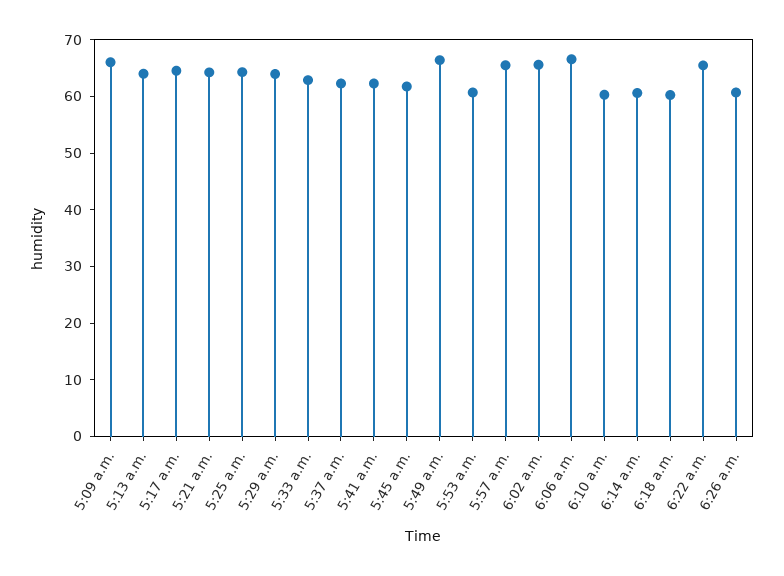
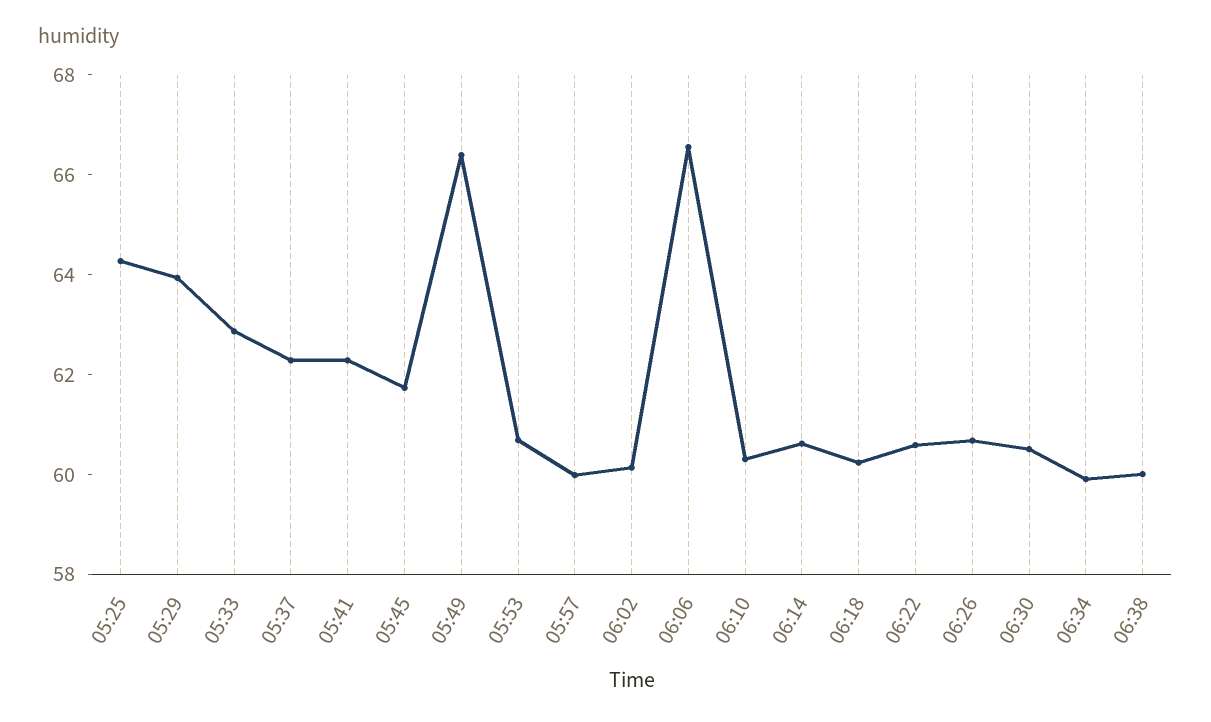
5:09 a.m.: 66 -> none
5:13 a.m.: 64 -> none
5:17 a.m.: 64 -> none
5:21 a.m.: 64 -> none
5:57 a.m.: 66 -> 60
6:02 a.m.: 66 -> 60
6:22 a.m.: 66 -> 60.5
06:30: none -> 60.5
06:34: none -> 60
06:38: none -> 60

